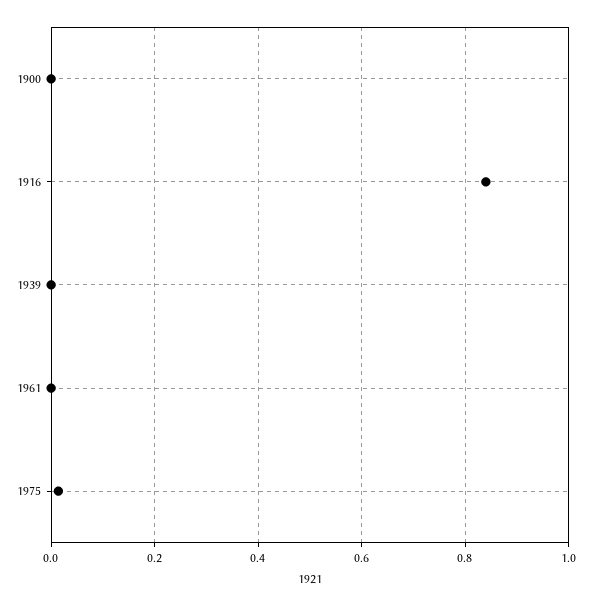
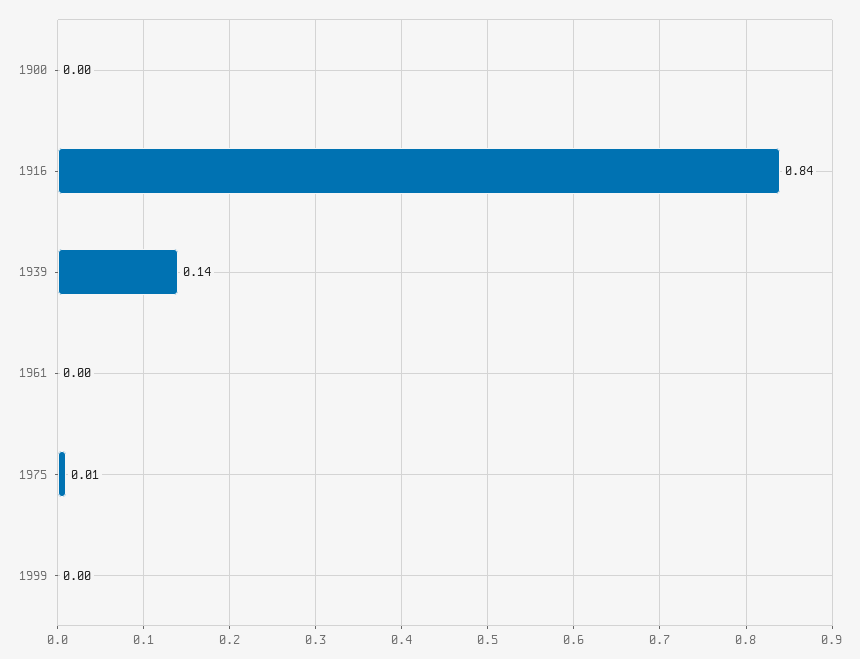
1939: 0 -> 0.14
1999: none -> 0

